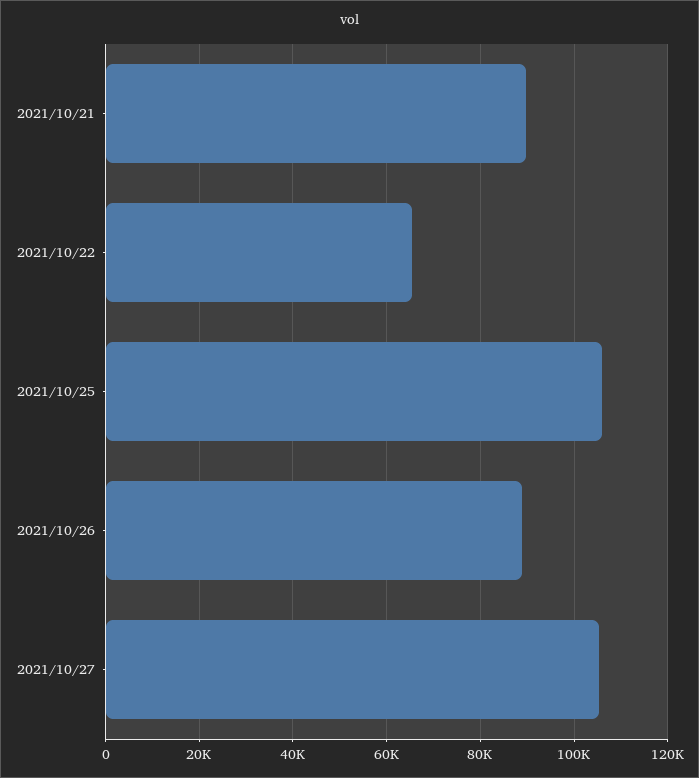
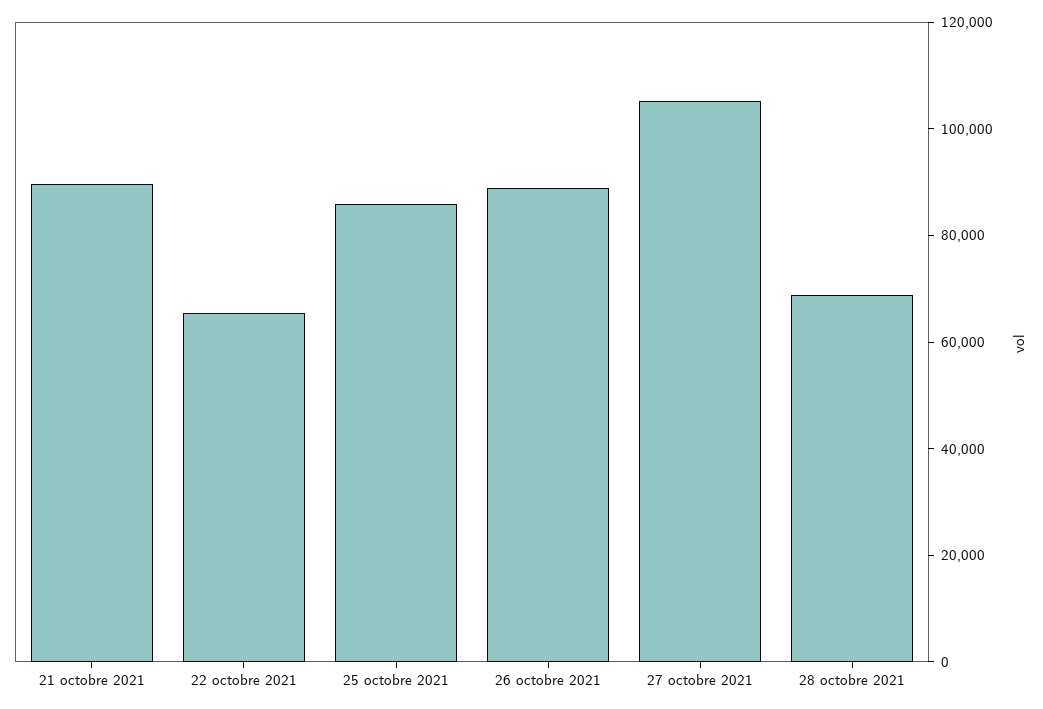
2021/10/25: 106000 -> 85000
28 octobre 2021: none -> 70000

